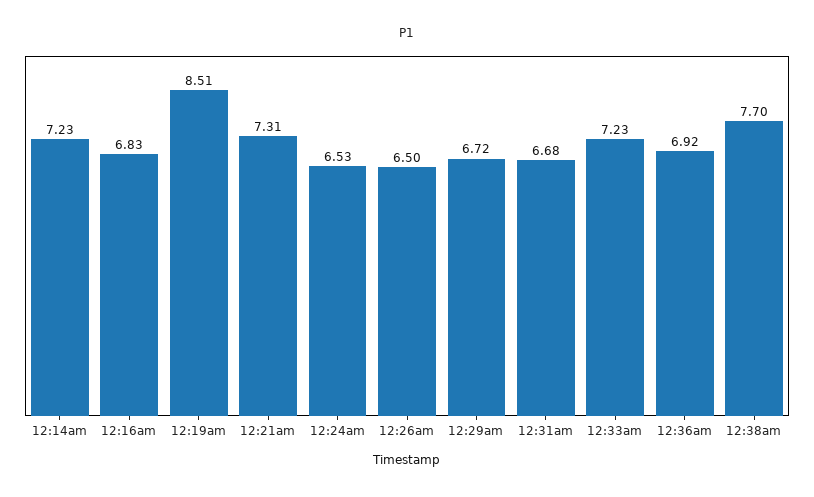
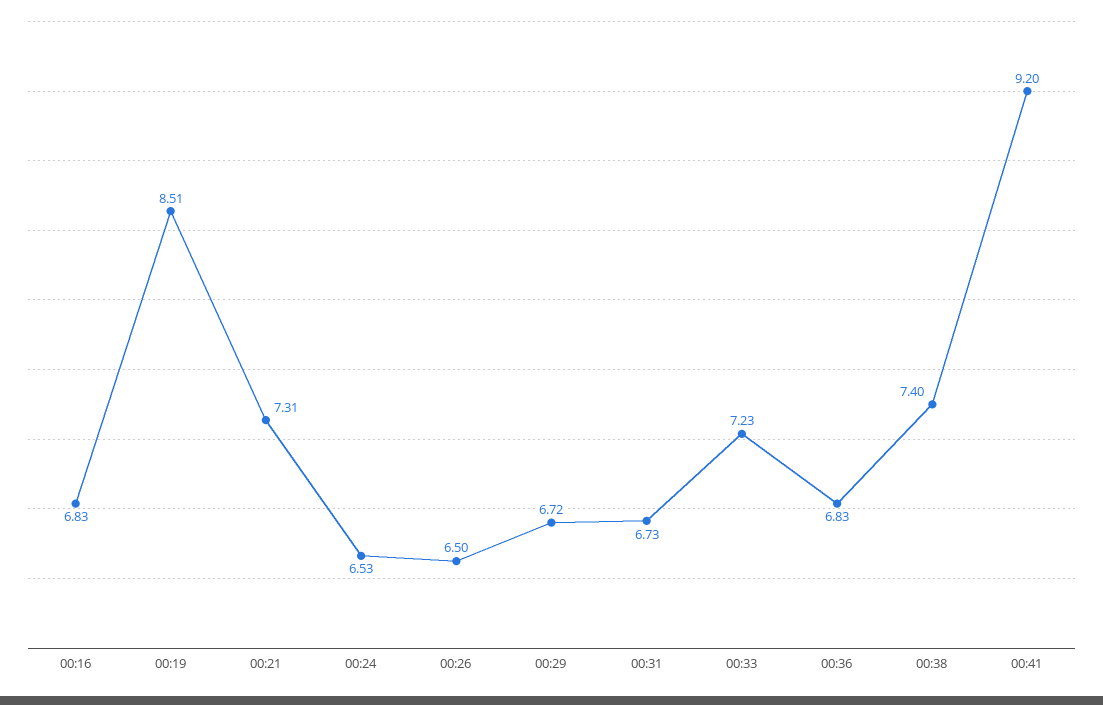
12:14am: 7.23 -> none
12:31am: 6.68 -> 6.73
12:36am: 6.92 -> 6.83
12:38am: 7.7 -> 7.4
00:41: none -> 9.2

